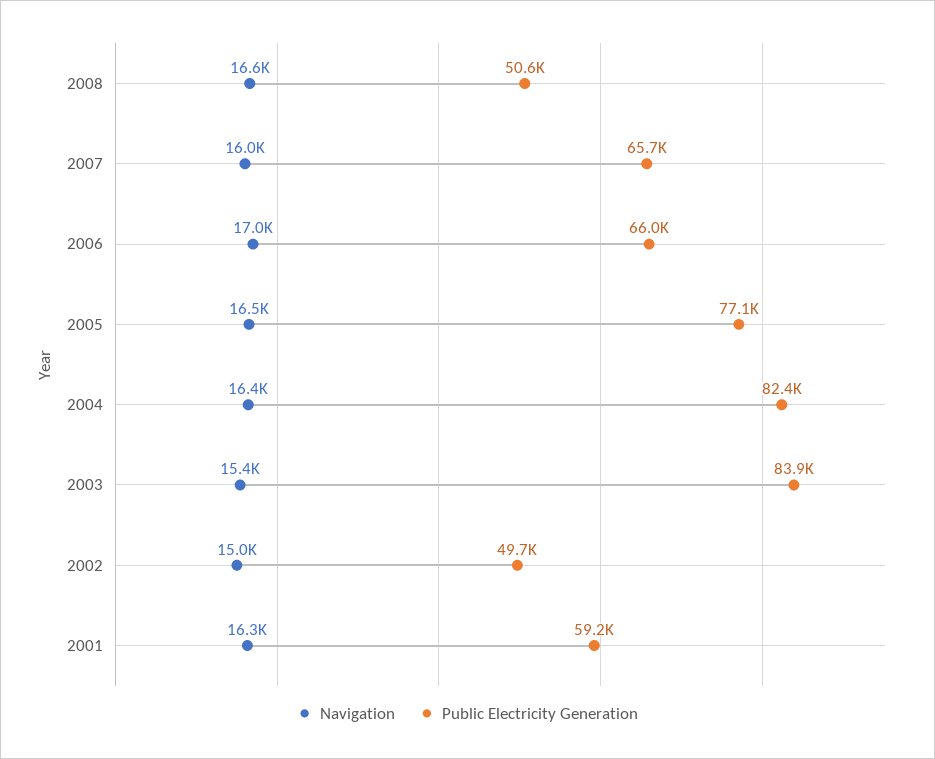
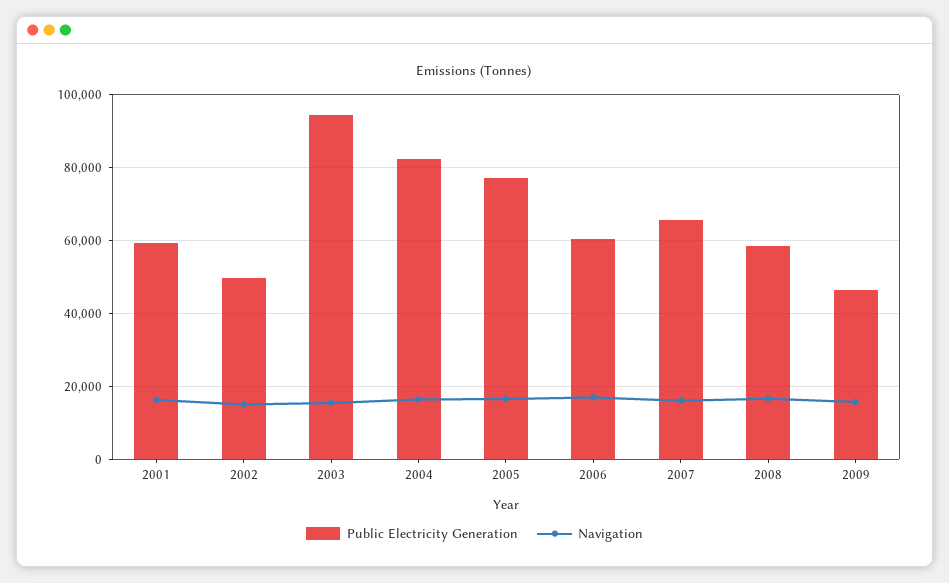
Public Electricity Generation, 2008: 50600 -> 58000
Public Electricity Generation, 2006: 66000 -> 60000
Public Electricity Generation, 2003: 83900 -> 94000
Public Electricity Generation, 2009: none -> 46000
Navigation, 2009: none -> 16000

